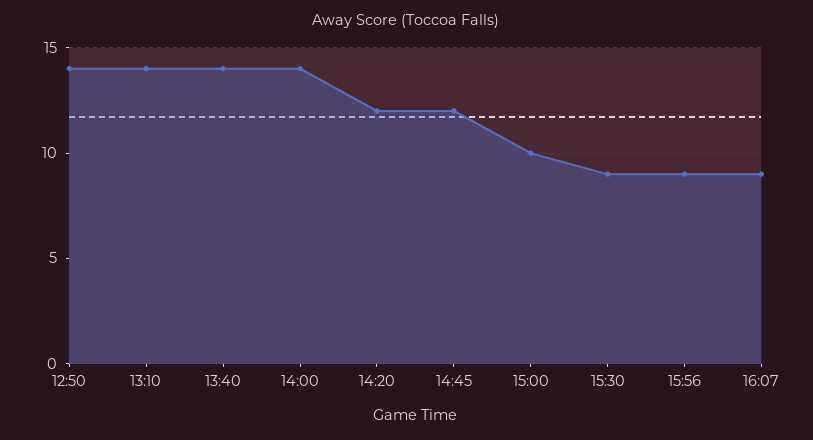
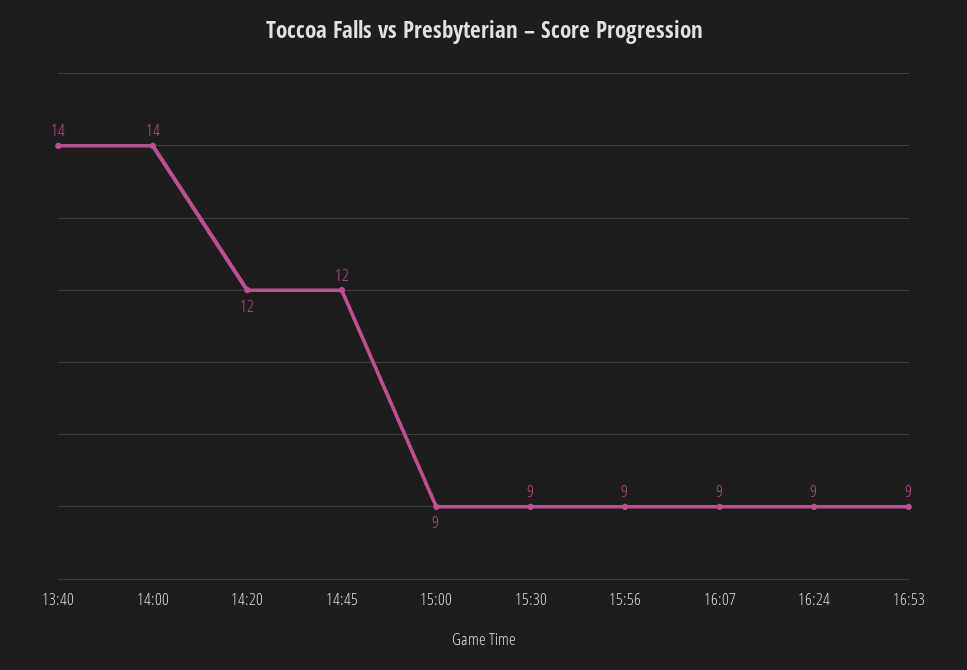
12:50: 14 -> none
13:10: 14 -> none
15:00: 10 -> 9
16:24: none -> 9
16:53: none -> 9

